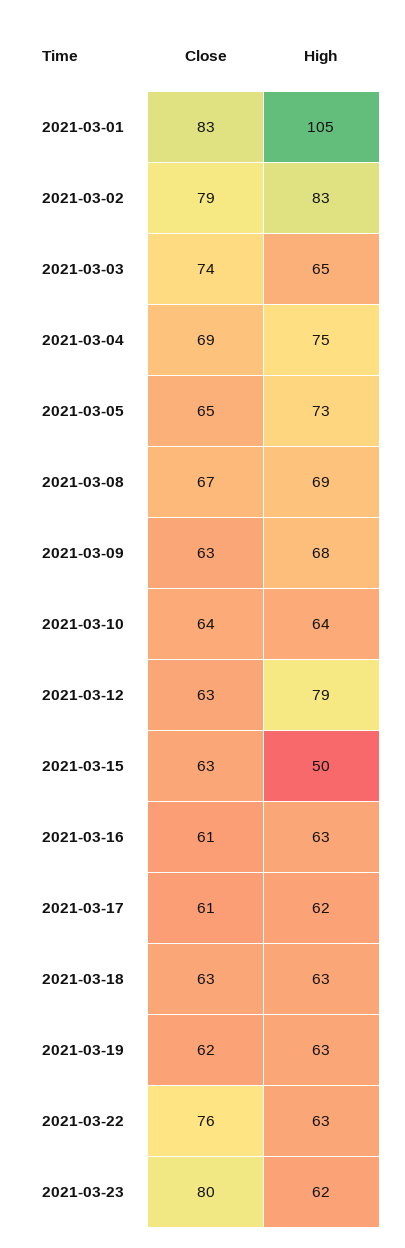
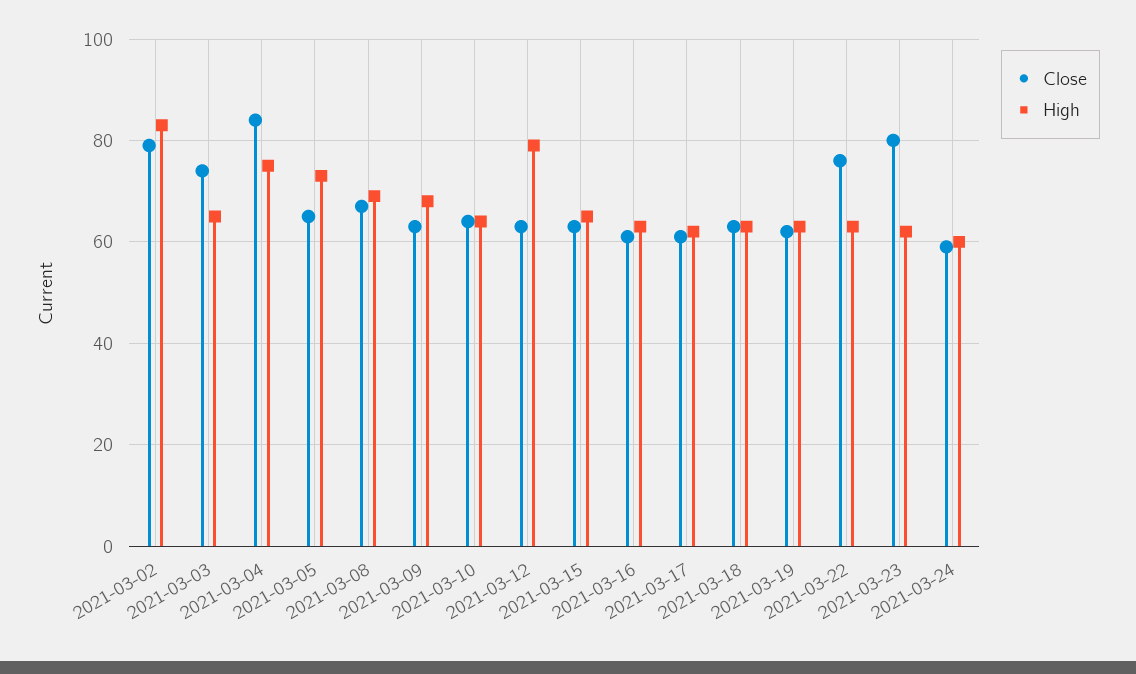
Close, 2021-03-01: 83 -> none
High, 2021-03-01: 105 -> none
Close, 2021-03-04: 69 -> 85
High, 2021-03-15: 50 -> 65
Close, 2021-03-24: none -> 60
High, 2021-03-24: none -> 60

